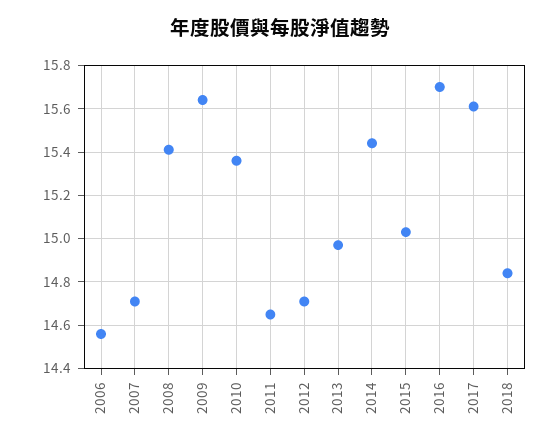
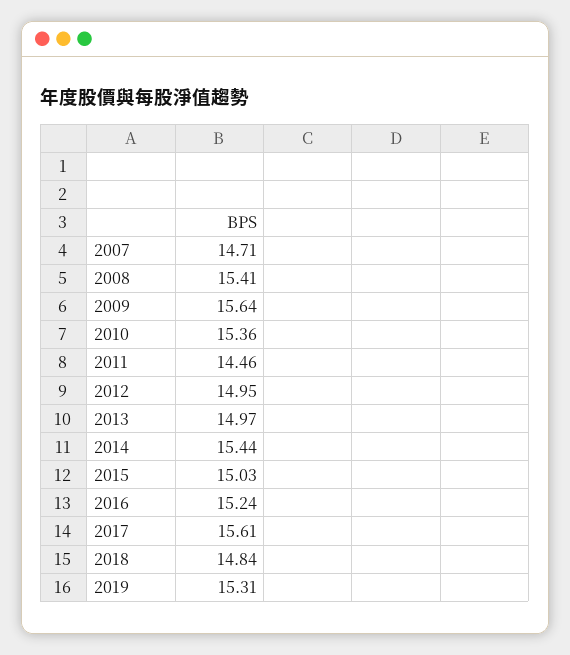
2006: 14.55 -> none
2011: 14.65 -> 14.46
2012: 14.7 -> 14.95
2016: 15.7 -> 15.24
2019: none -> 15.31

